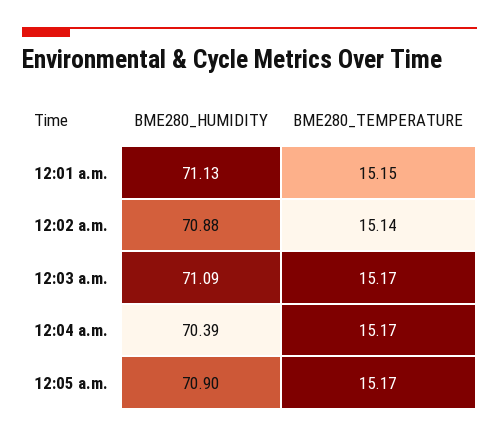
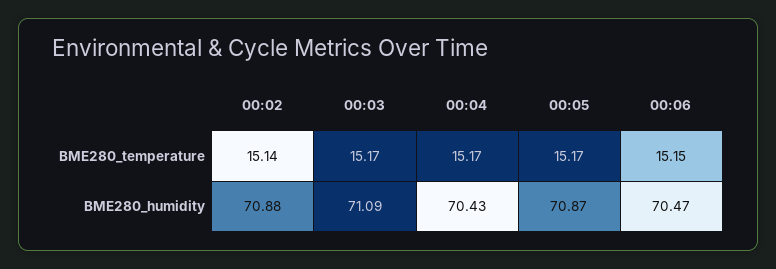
BME280_HUMIDITY, 12:01 a.m.: 71.13 -> none
BME280_TEMPERATURE, 12:01 a.m.: 15.15 -> none
BME280_HUMIDITY, 12:04 a.m.: 70.39 -> 70.43
BME280_HUMIDITY, 12:05 a.m.: 70.9 -> 70.87
BME280_TEMPERATURE, 00:06: none -> 15.15
BME280_HUMIDITY, 00:06: none -> 70.47

